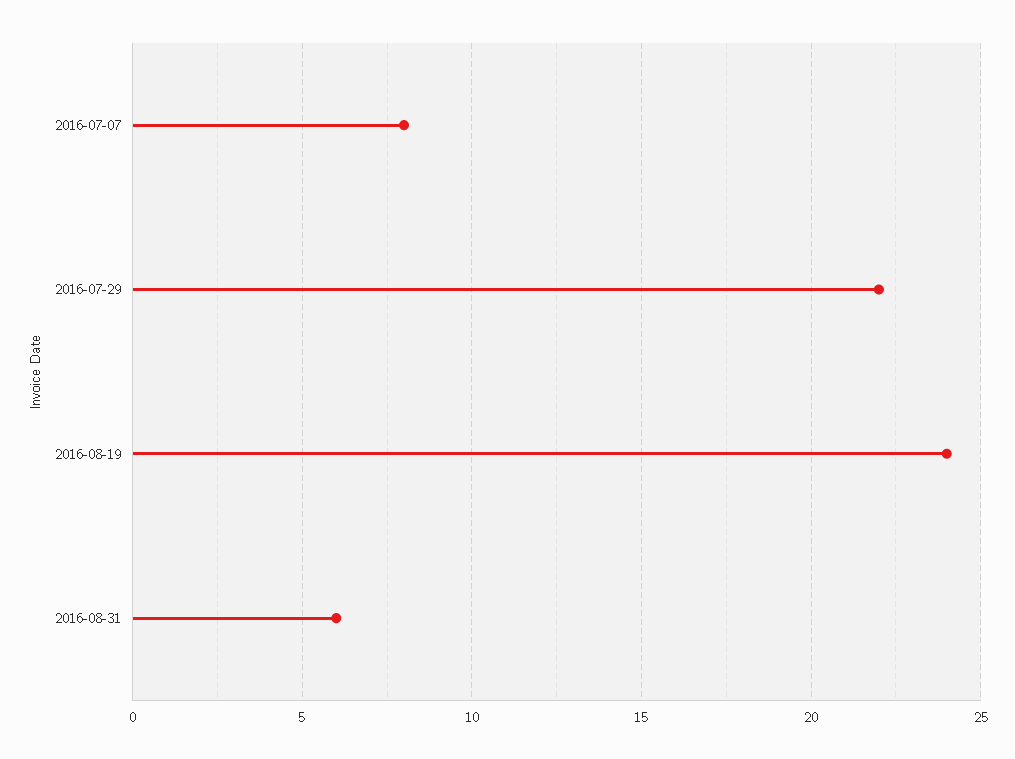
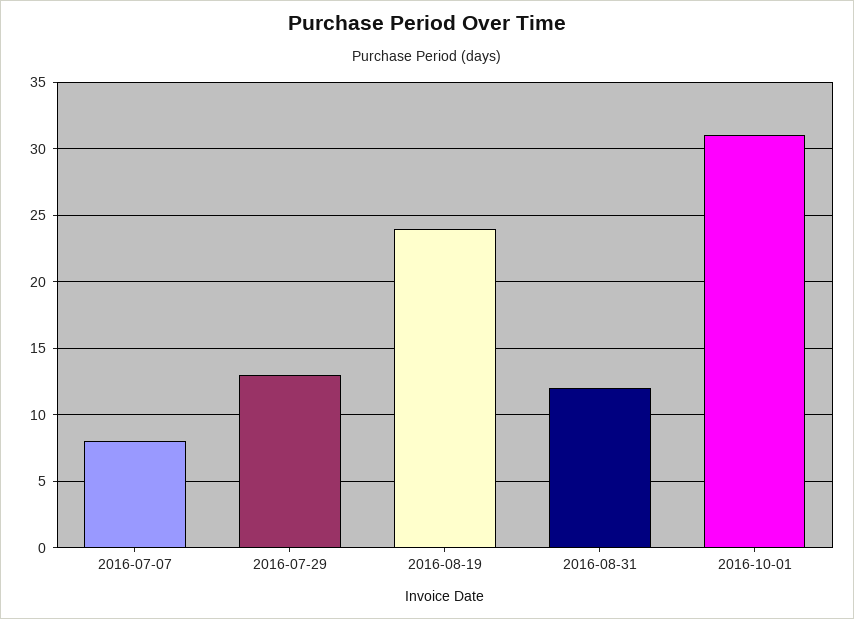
2016-07-29: 22 -> 13
2016-08-31: 6 -> 12
2016-10-01: none -> 31

